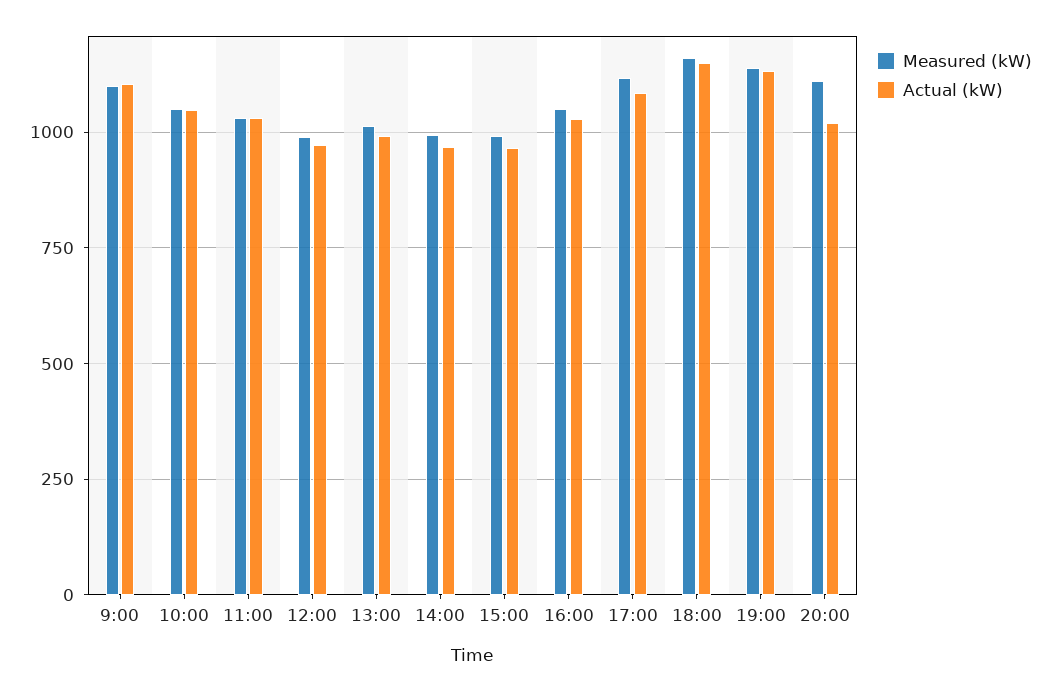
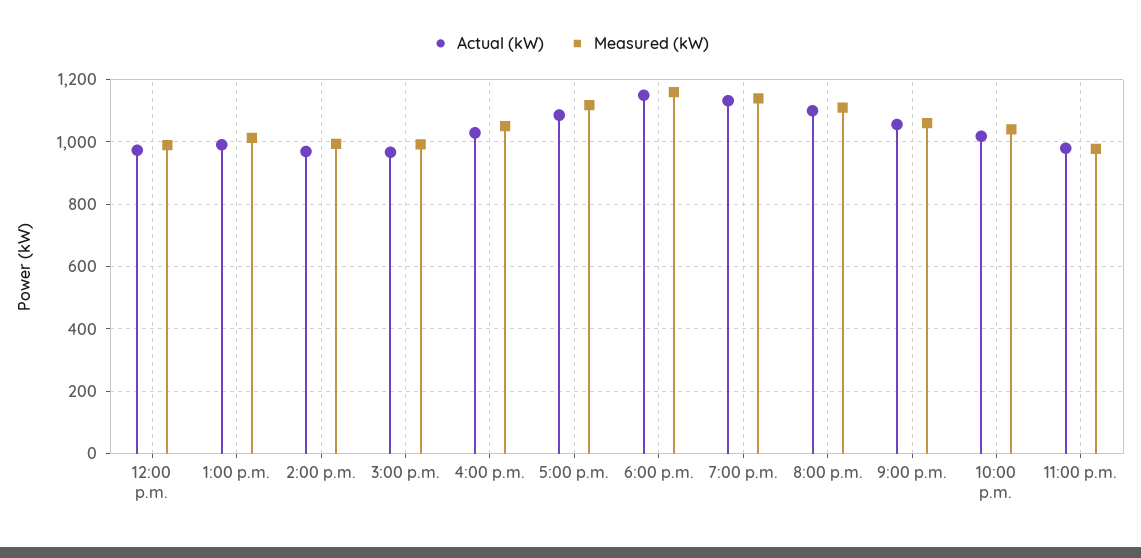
Measured (kW), 9:00: 1100 -> none
Actual (kW), 9:00: 1100 -> none
Measured (kW), 10:00: 1050 -> none
Actual (kW), 10:00: 1050 -> none
Measured (kW), 11:00: 1025 -> none
Actual (kW), 11:00: 1025 -> none
Actual (kW), 20:00: 1025 -> 1100
Actual (kW), 9:00 p.m.: none -> 1060
Measured (kW), 9:00 p.m.: none -> 1060
Actual (kW), 10:00 p.m.: none -> 1020
Measured (kW), 10:00 p.m.: none -> 1040
Actual (kW), 11:00 p.m.: none -> 980
Measured (kW), 11:00 p.m.: none -> 980

